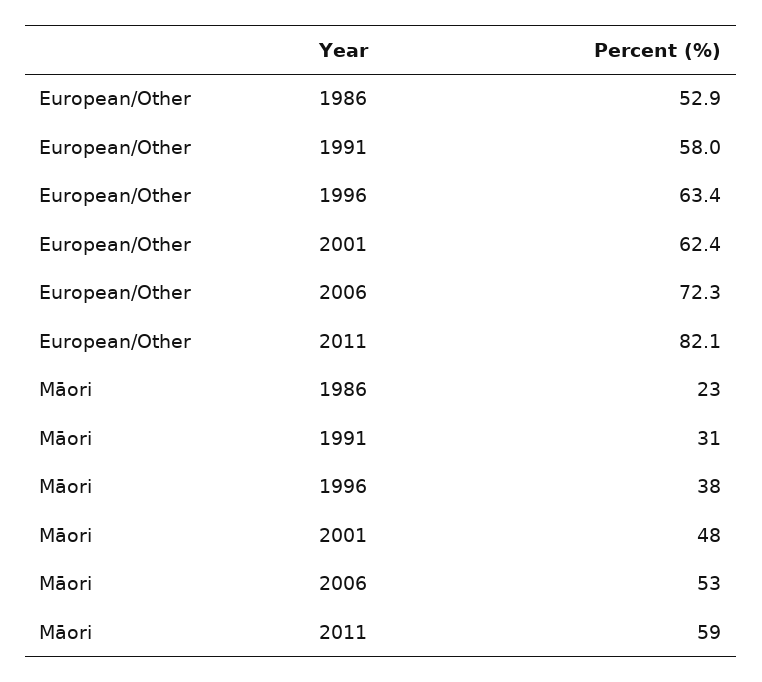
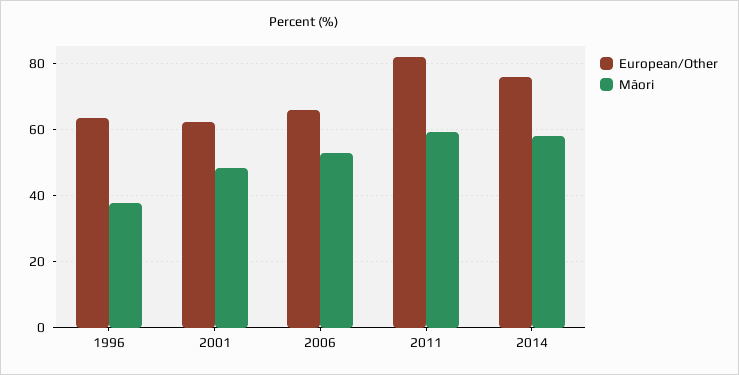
European/Other, 1986: 52.9 -> none
European/Other, 1991: 58 -> none
European/Other, 2006: 72.3 -> 66
Māori, 1986: 23 -> none
Māori, 1991: 31 -> none
European/Other, 2014: none -> 76
Māori, 2014: none -> 58

